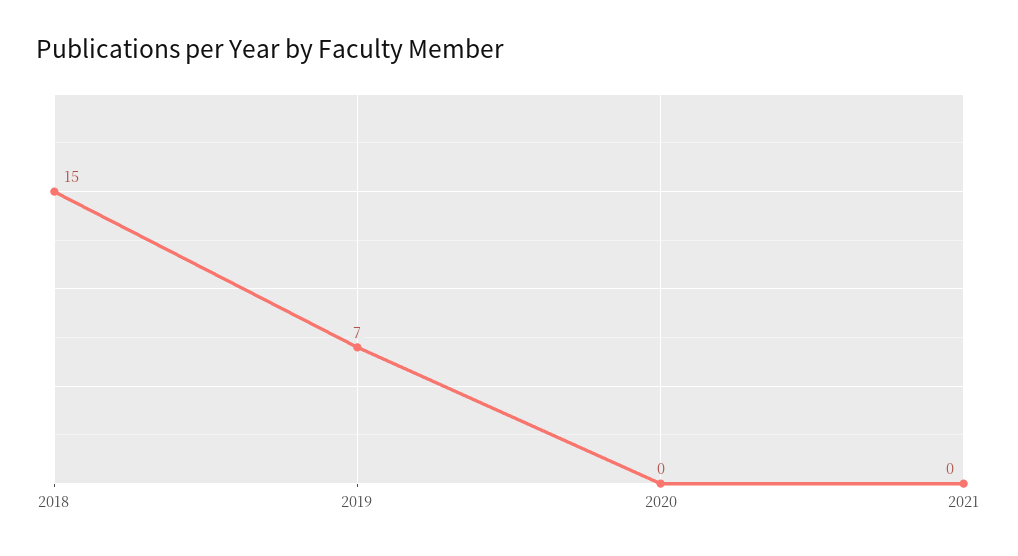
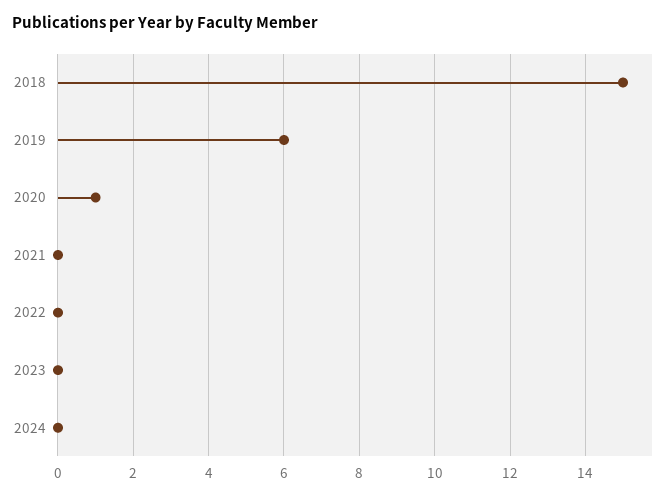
2019: 7 -> 6
2020: 0 -> 1
2022: none -> 0
2023: none -> 0
2024: none -> 0

